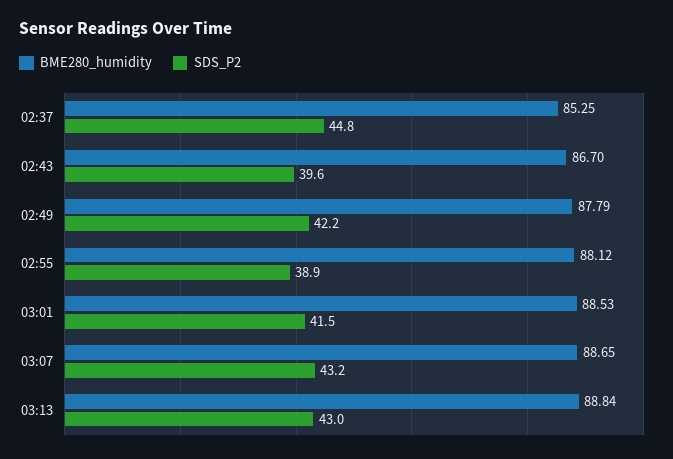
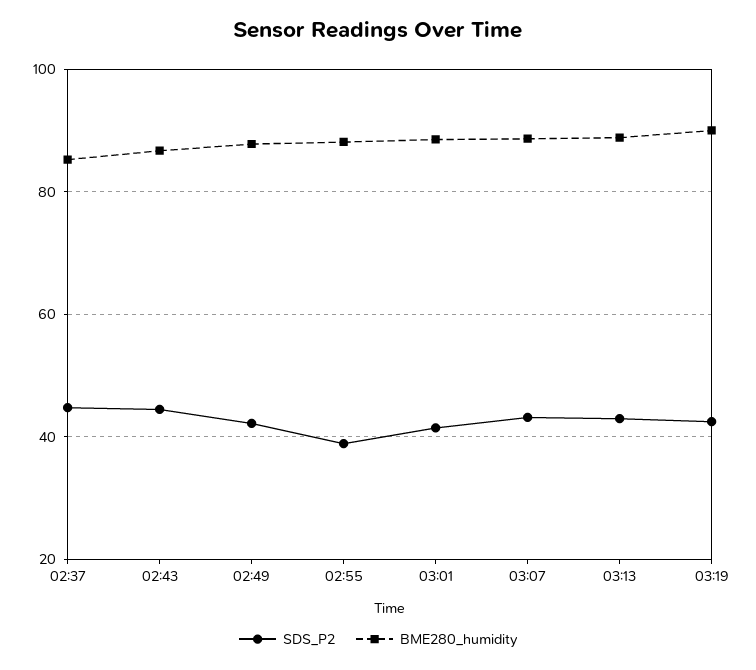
SDS_P2, 02:43: 39.6 -> 44
SDS_P2, 03:19: none -> 42
BME280_humidity, 03:19: none -> 90

